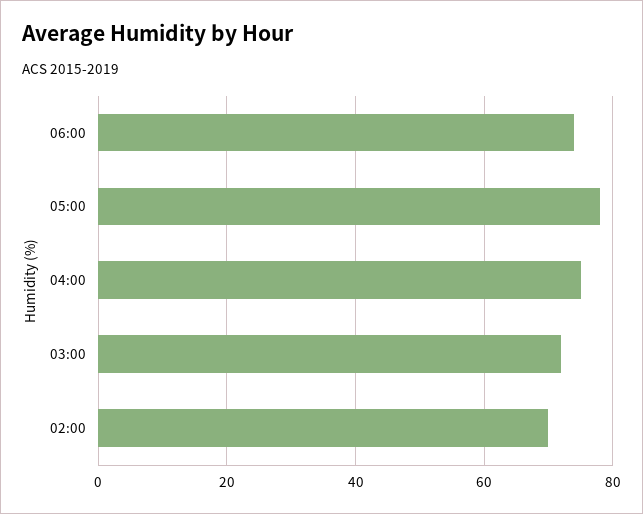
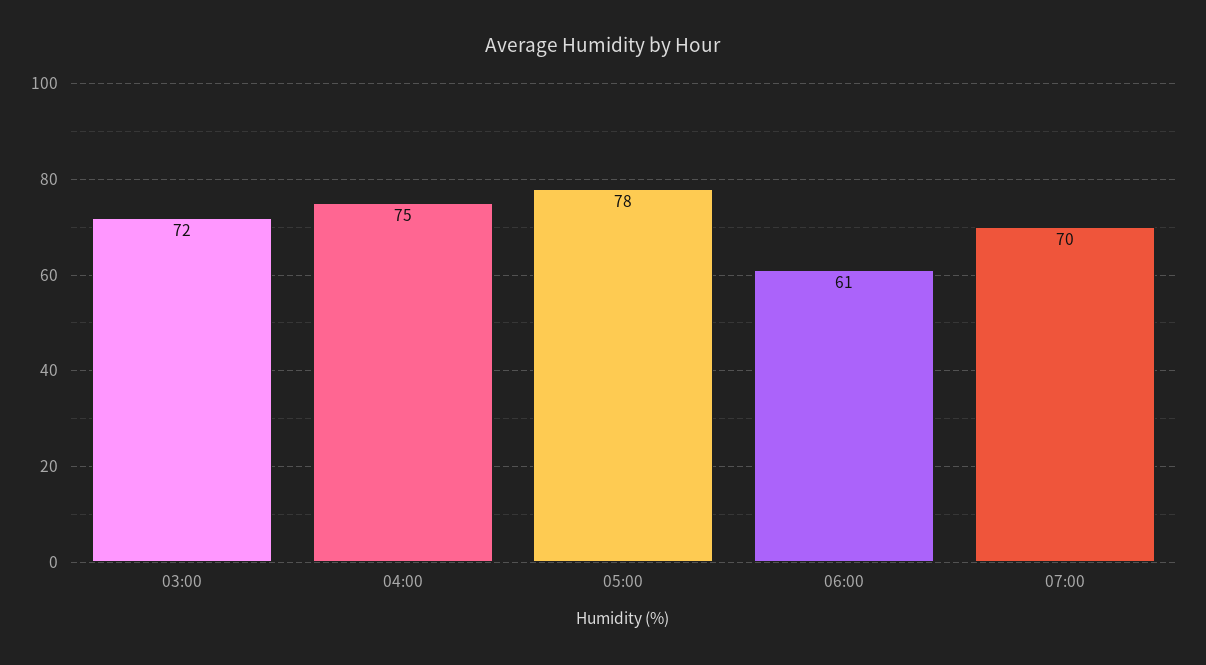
06:00: 75 -> 61
02:00: 70 -> none
07:00: none -> 70

